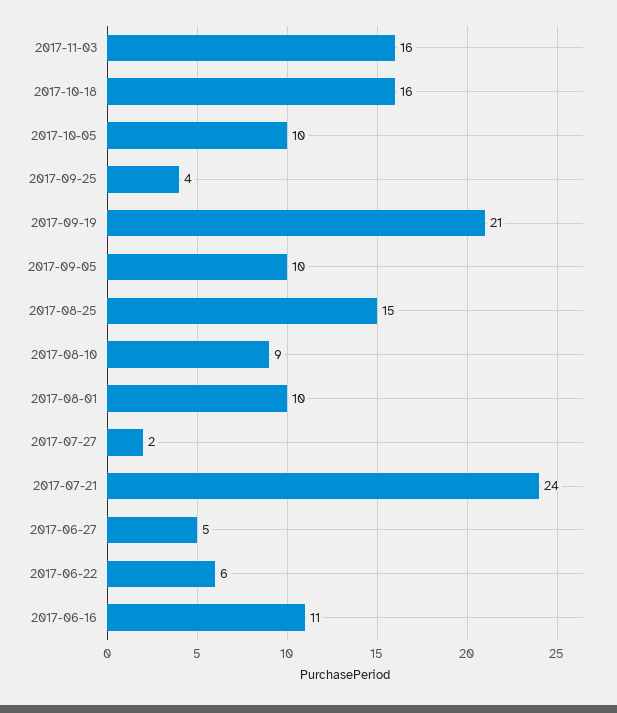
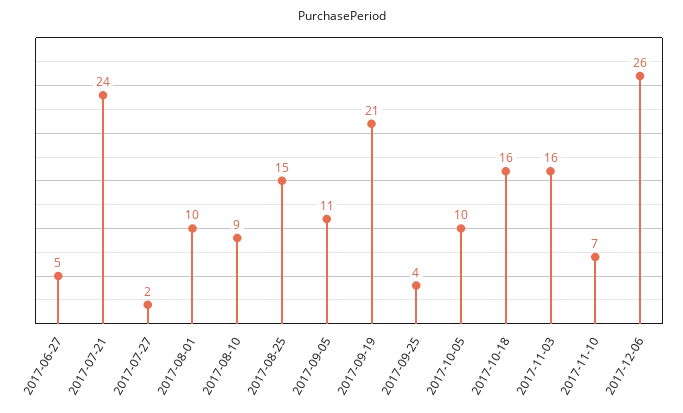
2017-09-05: 10 -> 11
2017-06-22: 6 -> none
2017-06-16: 11 -> none
2017-11-10: none -> 7
2017-12-06: none -> 26

